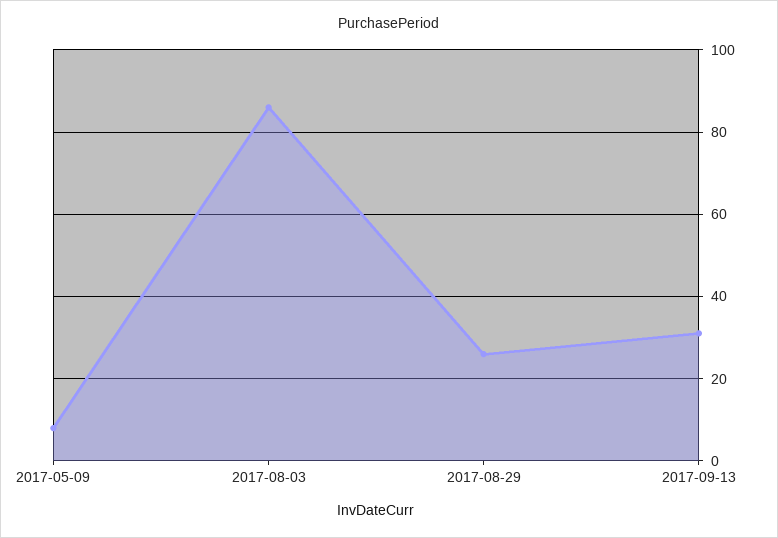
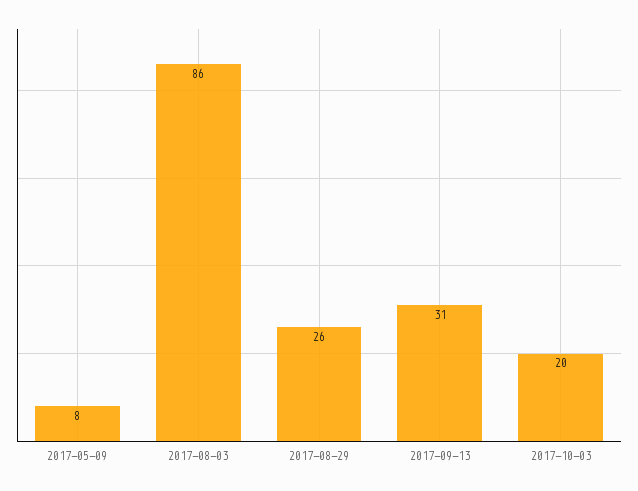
2017-10-03: none -> 20

